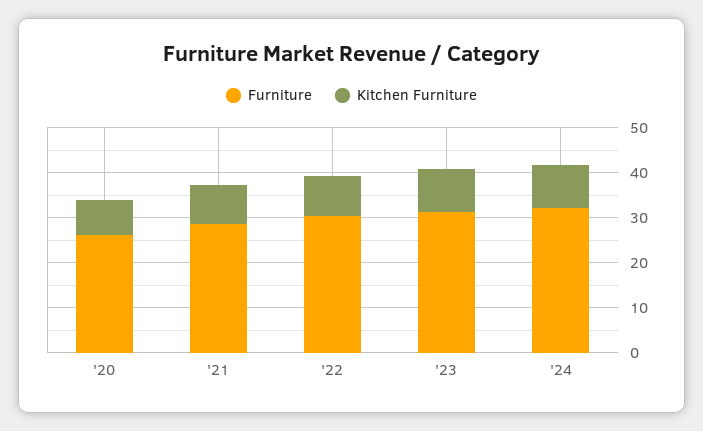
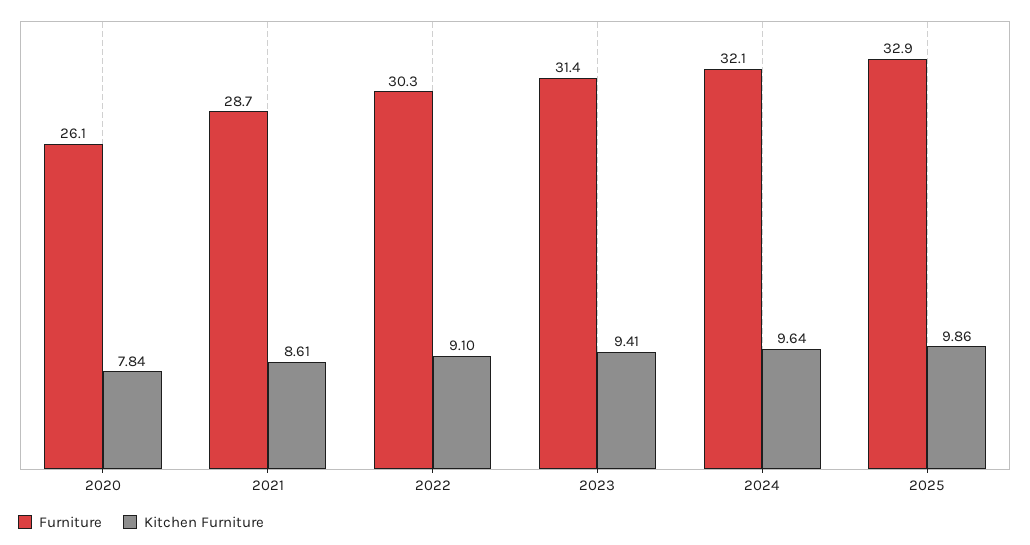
Furniture, 2025: none -> 32.9
Kitchen Furniture, 2025: none -> 9.86

